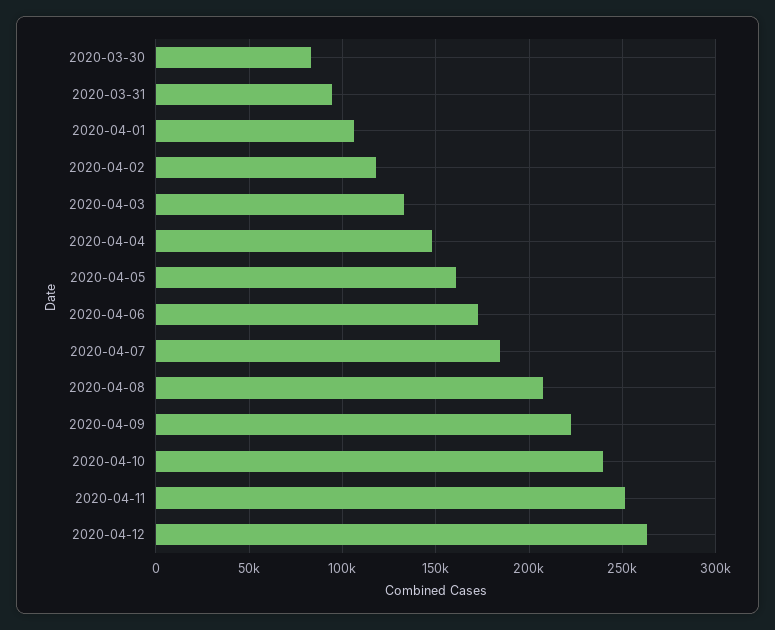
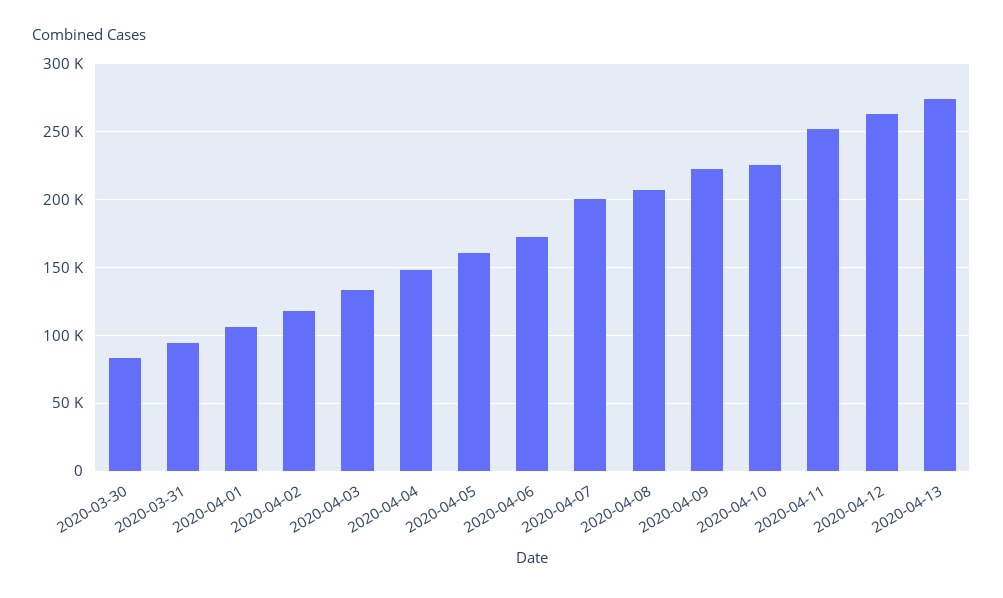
2020-04-07: 185000 -> 200000
2020-04-10: 240000 -> 225000
2020-04-13: none -> 275000

